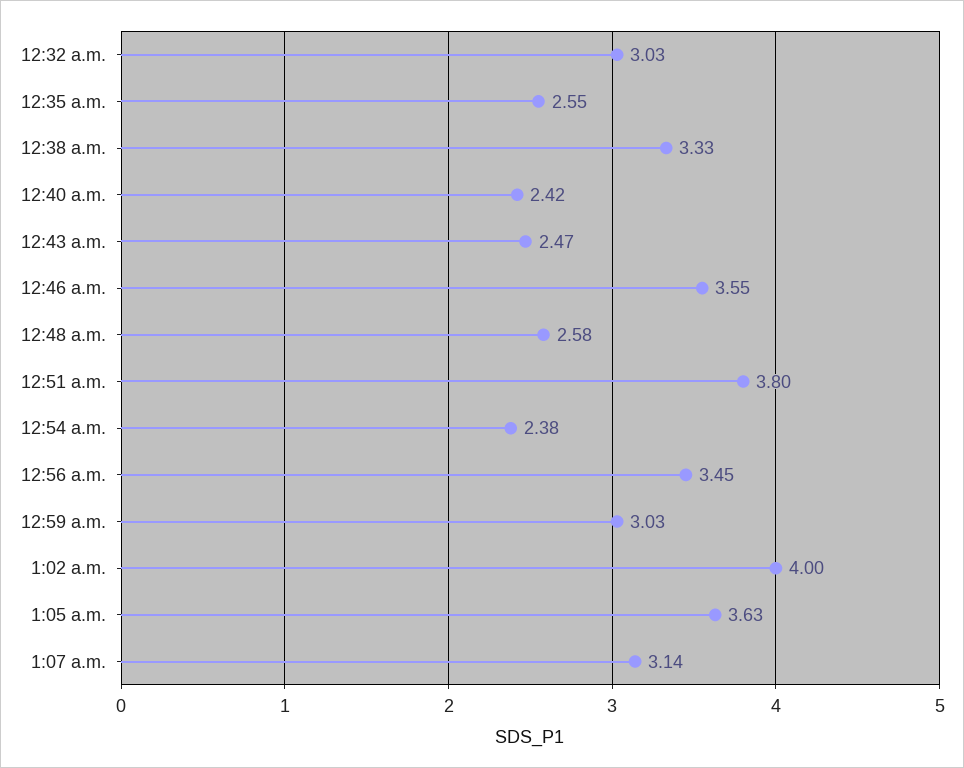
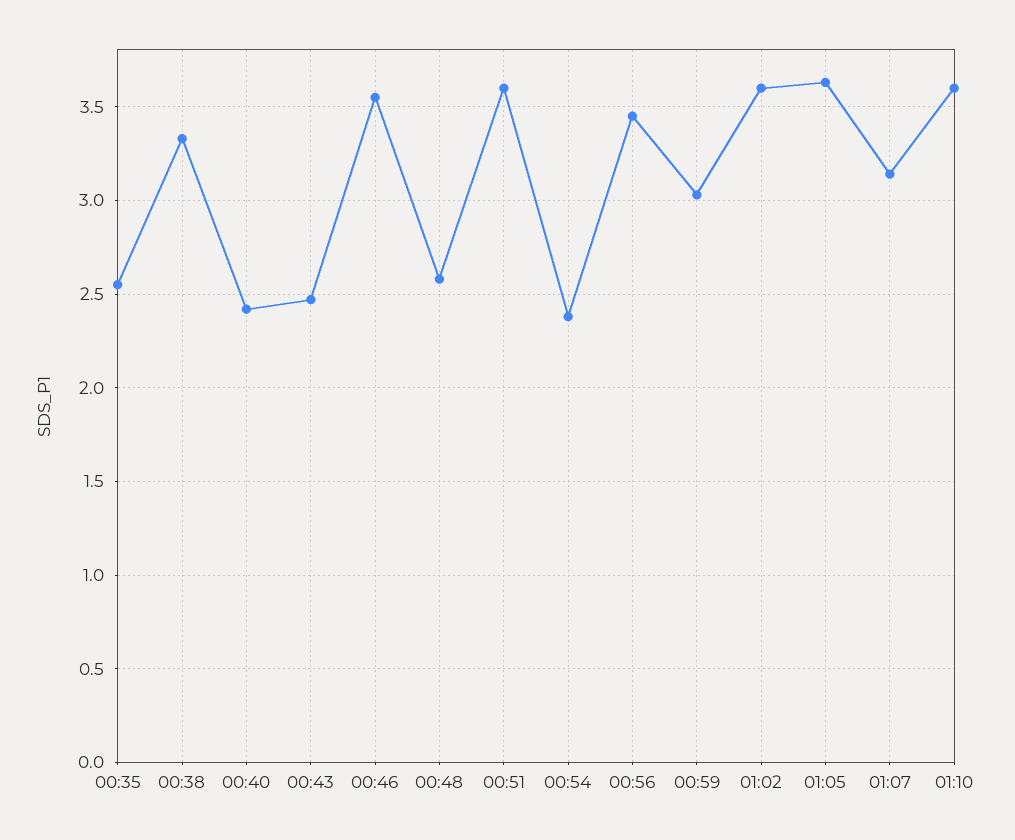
12:32 a.m.: 3.03 -> none
12:51 a.m.: 3.8 -> 3.6
1:02 a.m.: 4 -> 3.6
01:10: none -> 3.6

